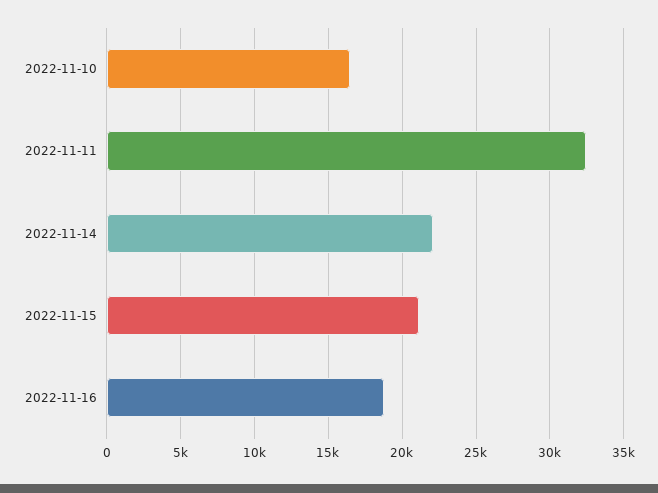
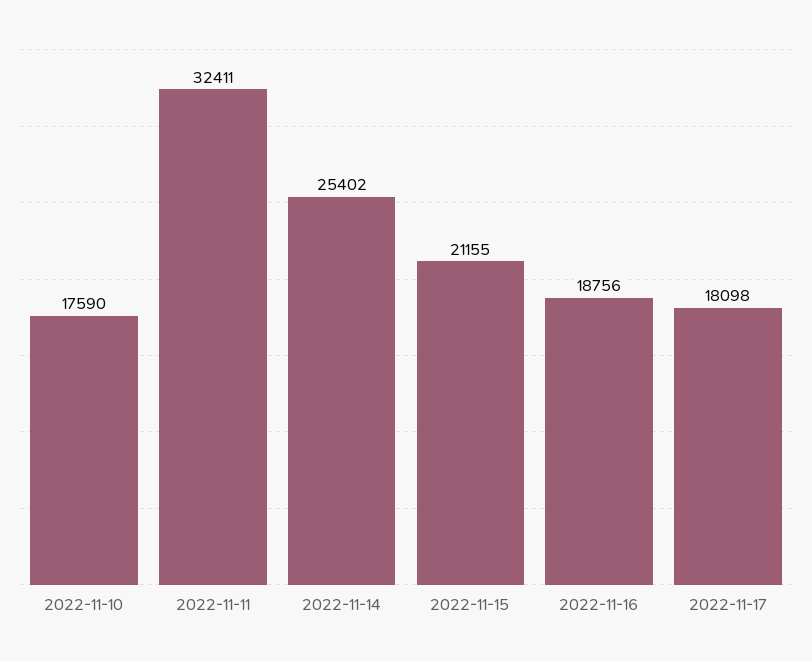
2022-11-10: 16500 -> 17590
2022-11-14: 22000 -> 25402
2022-11-17: none -> 18098

